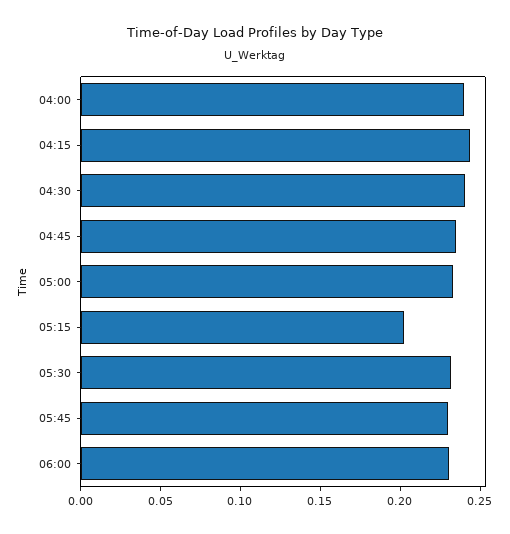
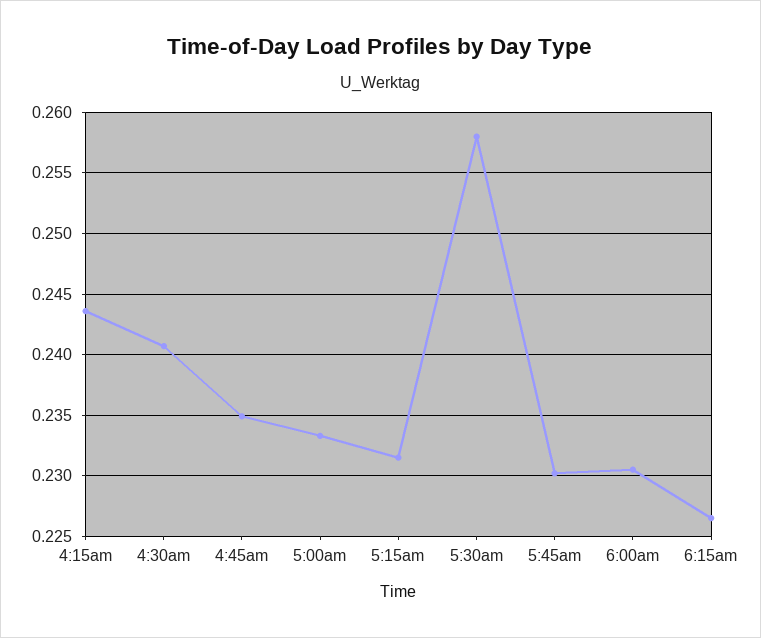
04:00: 0.24 -> none
05:15: 0.2 -> 0.2315
05:30: 0.23 -> 0.258
6:15am: none -> 0.2265

